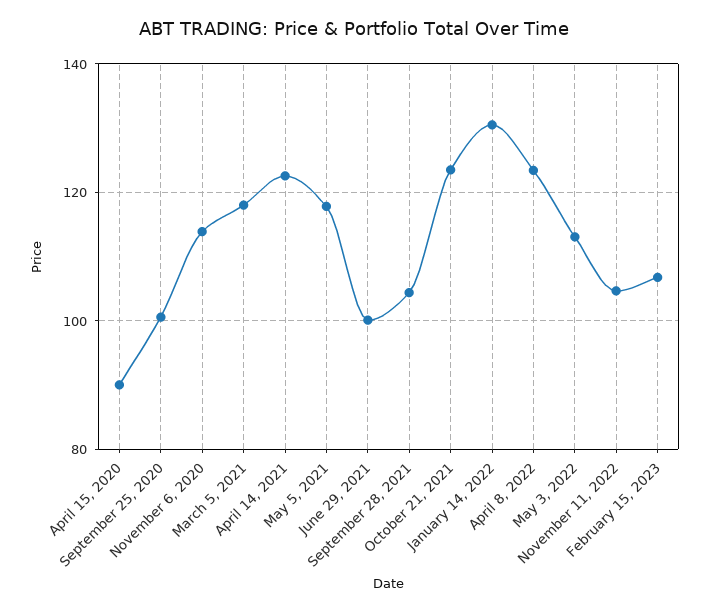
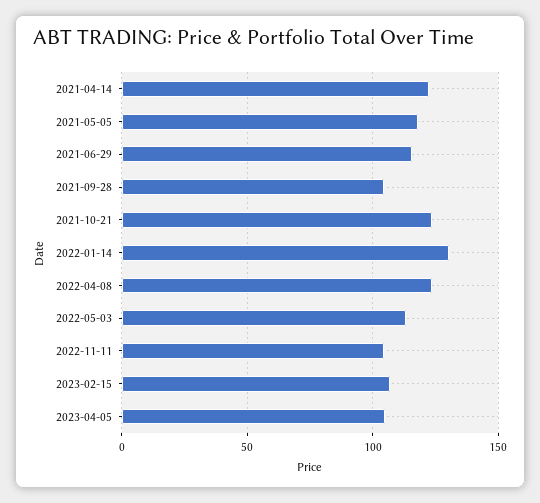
April 15, 2020: 90 -> none
September 25, 2020: 100 -> none
November 6, 2020: 114 -> none
March 5, 2021: 118 -> none
June 29, 2021: 100 -> 115
2023-04-05: none -> 105

